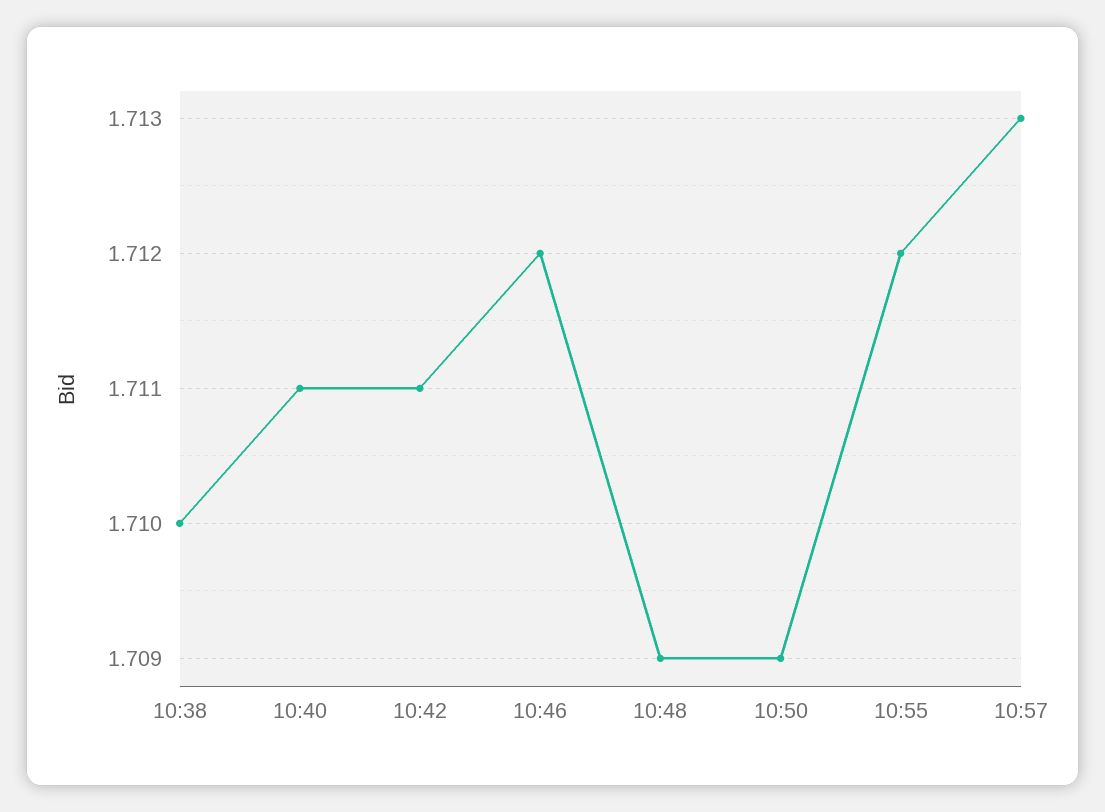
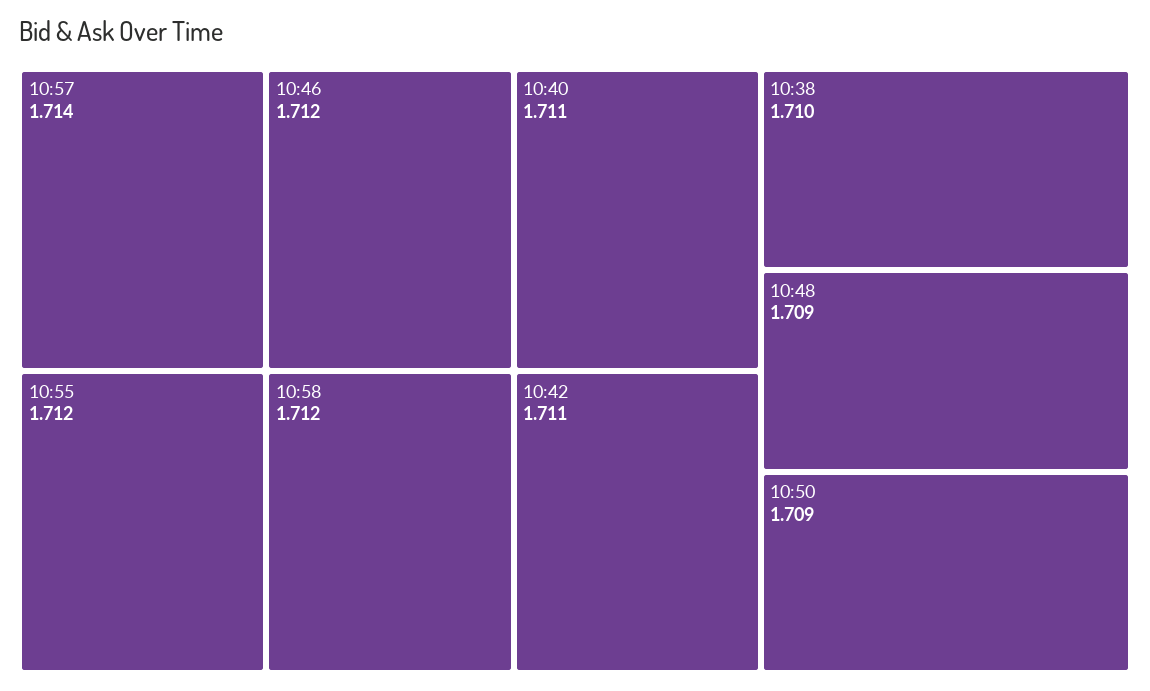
10:57: 1.713 -> 1.714
10:58: none -> 1.712

